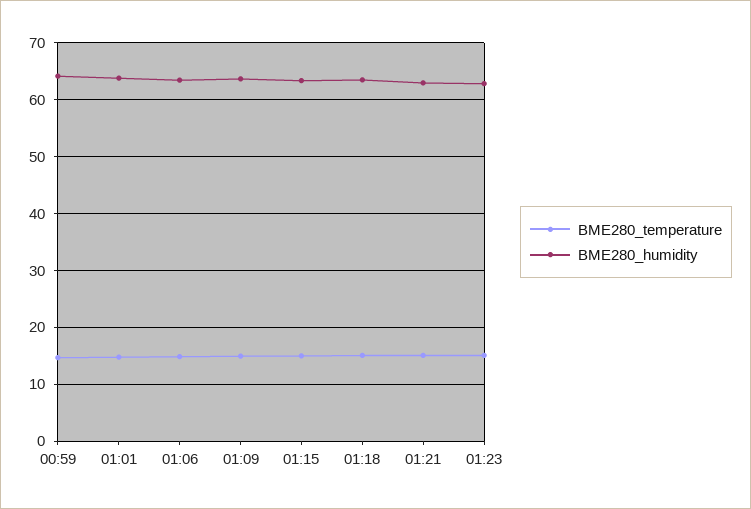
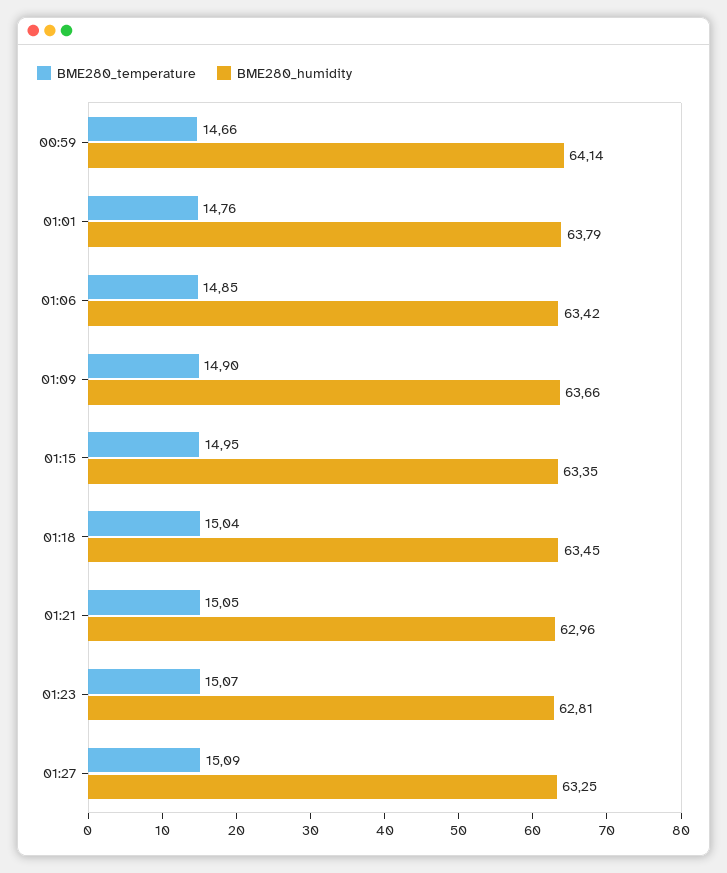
BME280_temperature, 01:27: none -> 15.09
BME280_humidity, 01:27: none -> 63.25

